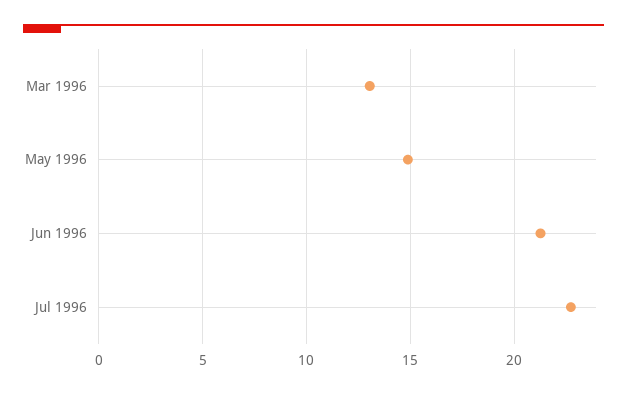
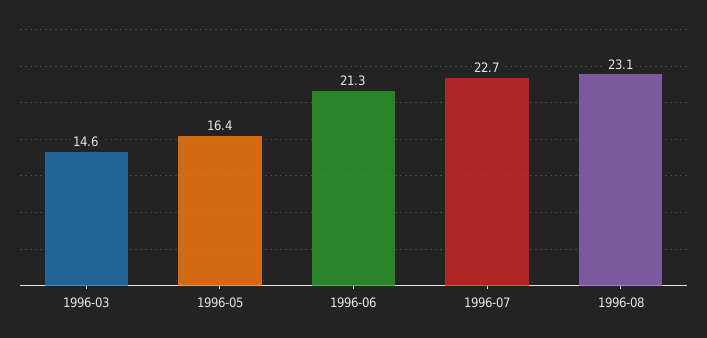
Mar 1996: 13 -> 14.6
May 1996: 15 -> 16.4
1996-08: none -> 23.1

